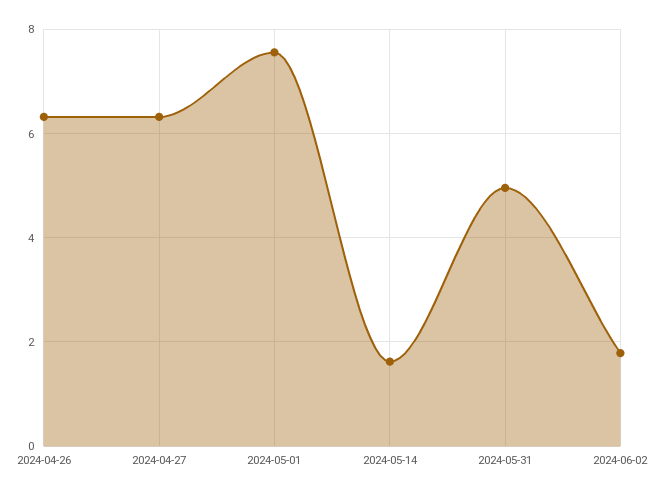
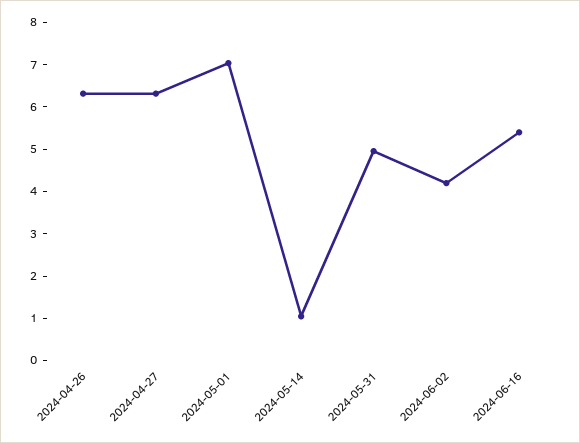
2024-05-01: 7.6 -> 7
2024-05-14: 1.6 -> 1
2024-06-02: 1.8 -> 4.2
2024-06-16: none -> 5.4

